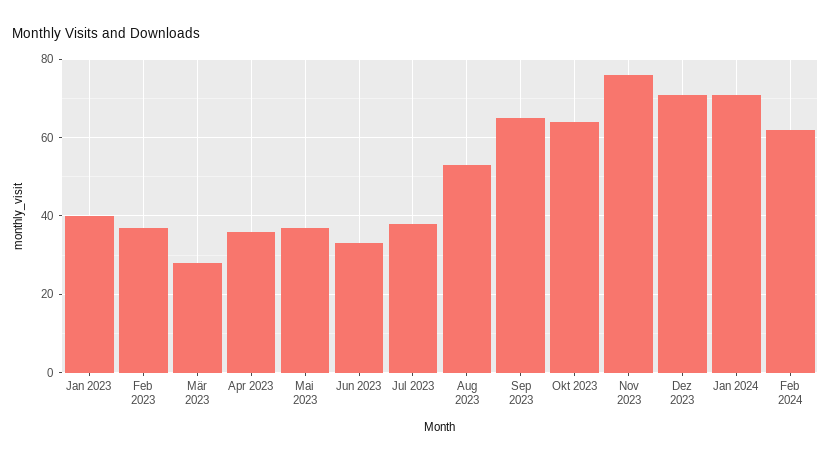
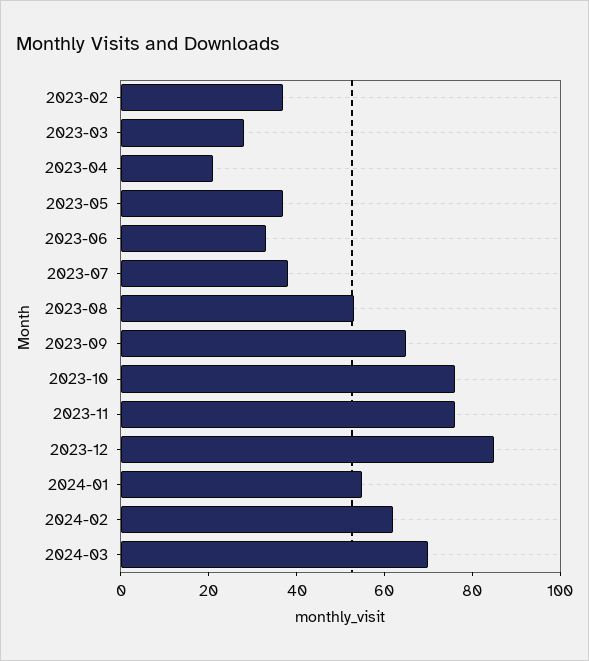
Jan 2023: 40 -> none
Apr 2023: 35 -> 20
Okt 2023: 65 -> 75
Dez 2023: 70 -> 85
Jan 2024: 70 -> 55
2024-03: none -> 70

